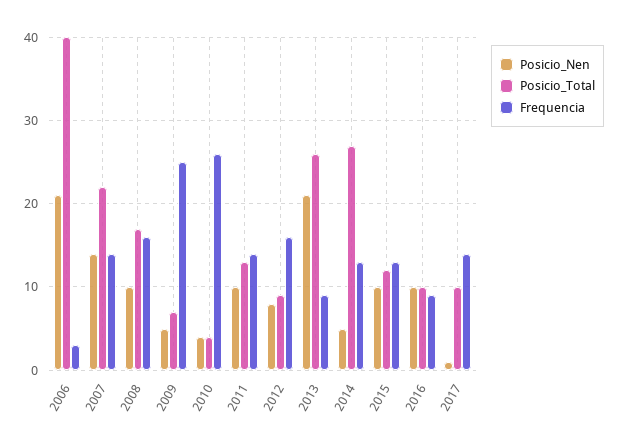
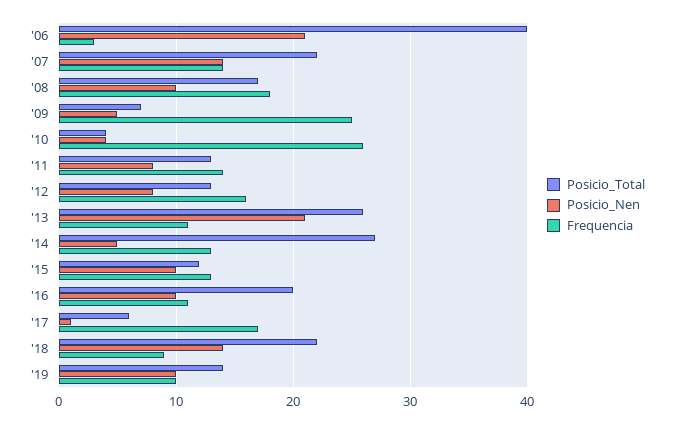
Frequencia, 2008: 16 -> 18
Posicio_Nen, 2011: 10 -> 8
Posicio_Total, 2012: 9 -> 13
Frequencia, 2013: 9 -> 11
Posicio_Total, 2016: 10 -> 20
Frequencia, 2016: 9 -> 11
Posicio_Total, 2017: 10 -> 6
Frequencia, 2017: 14 -> 17
Posicio_Total, '18: none -> 22
Posicio_Nen, '18: none -> 14
Frequencia, '18: none -> 9
Posicio_Total, '19: none -> 14
Posicio_Nen, '19: none -> 10
Frequencia, '19: none -> 10

